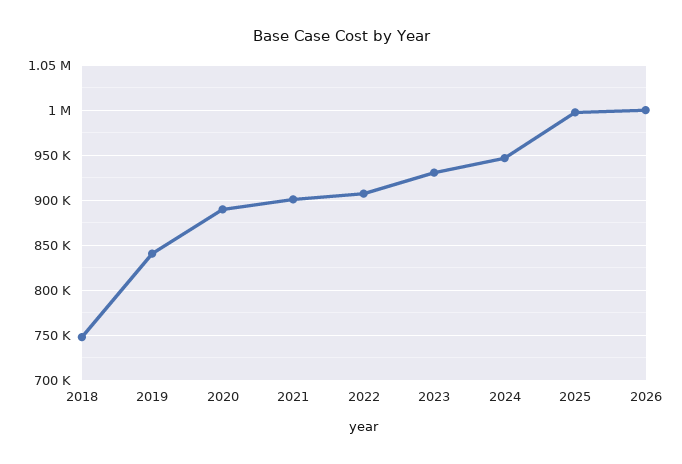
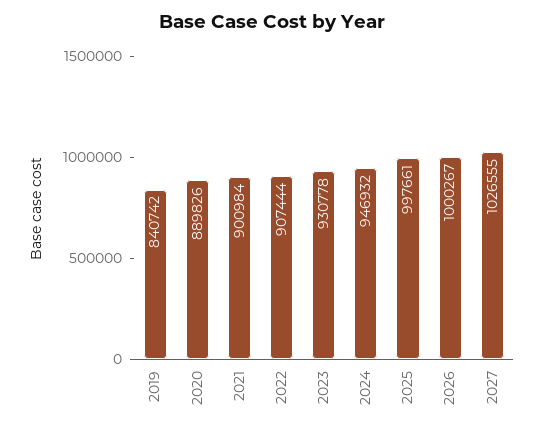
2018: 750000 -> none
2027: none -> 1026555

